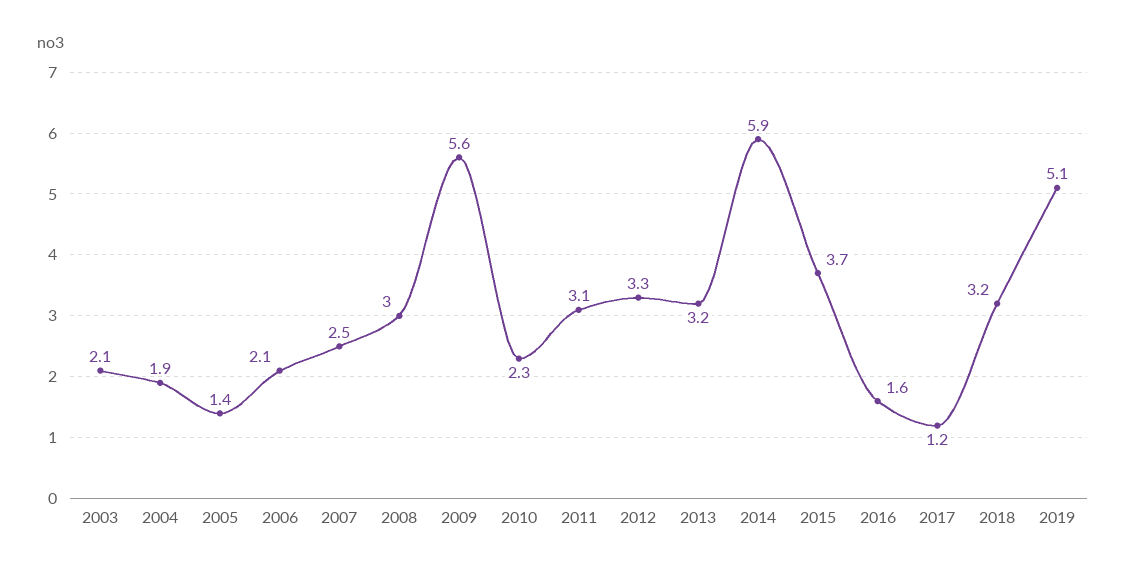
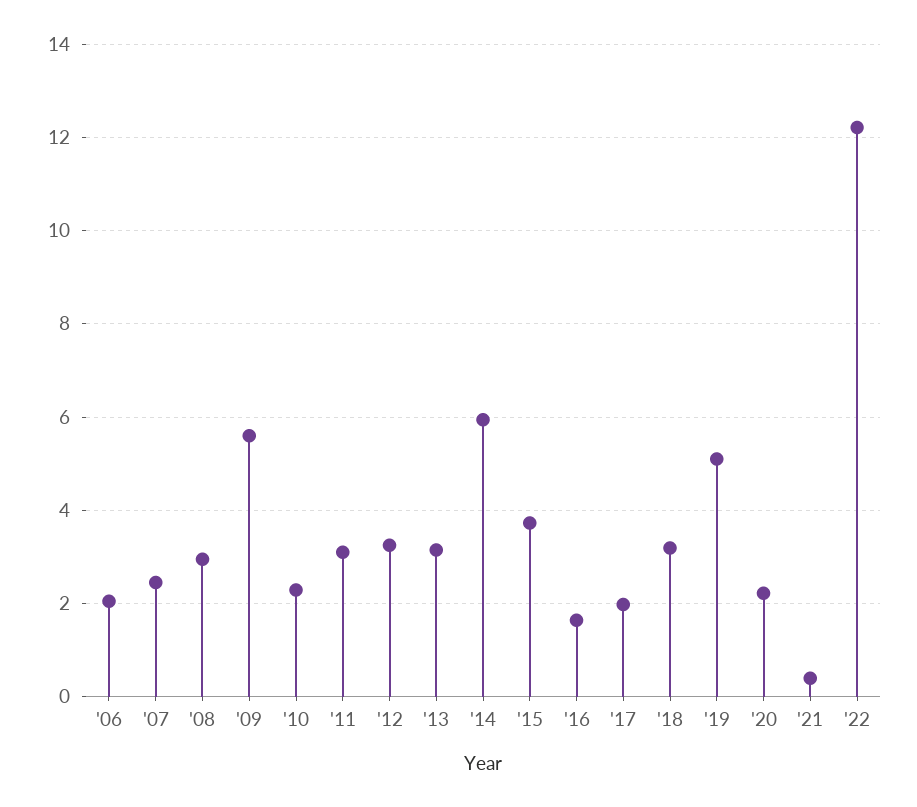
2003: 2.1 -> none
2004: 1.9 -> none
2005: 1.4 -> none
2017: 1.2 -> 2
'20: none -> 2.2
'21: none -> 0.4
'22: none -> 12.2

